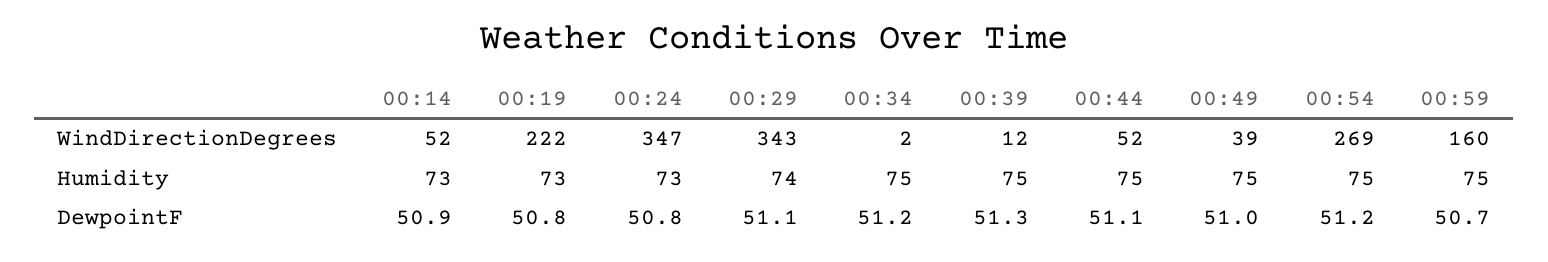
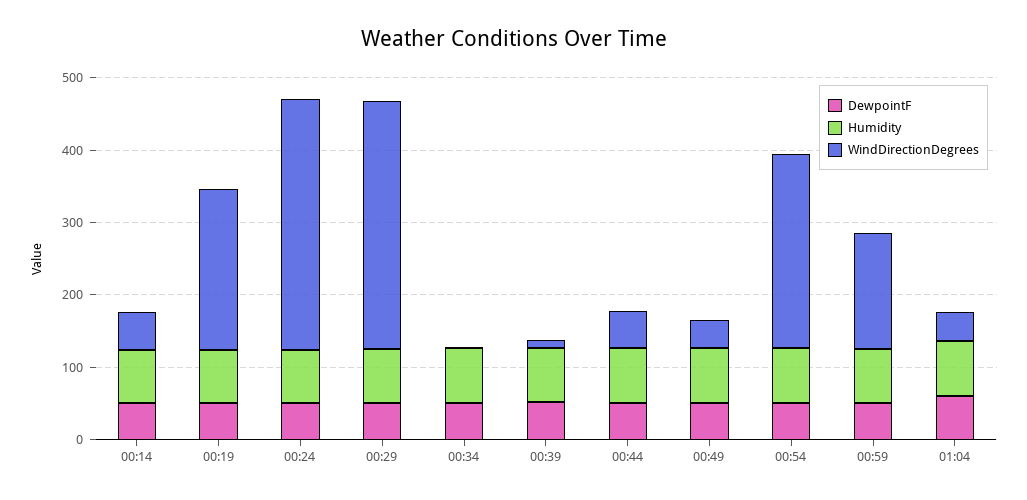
DewpointF, 01:04: none -> 60
Humidity, 01:04: none -> 80
WindDirectionDegrees, 01:04: none -> 40

